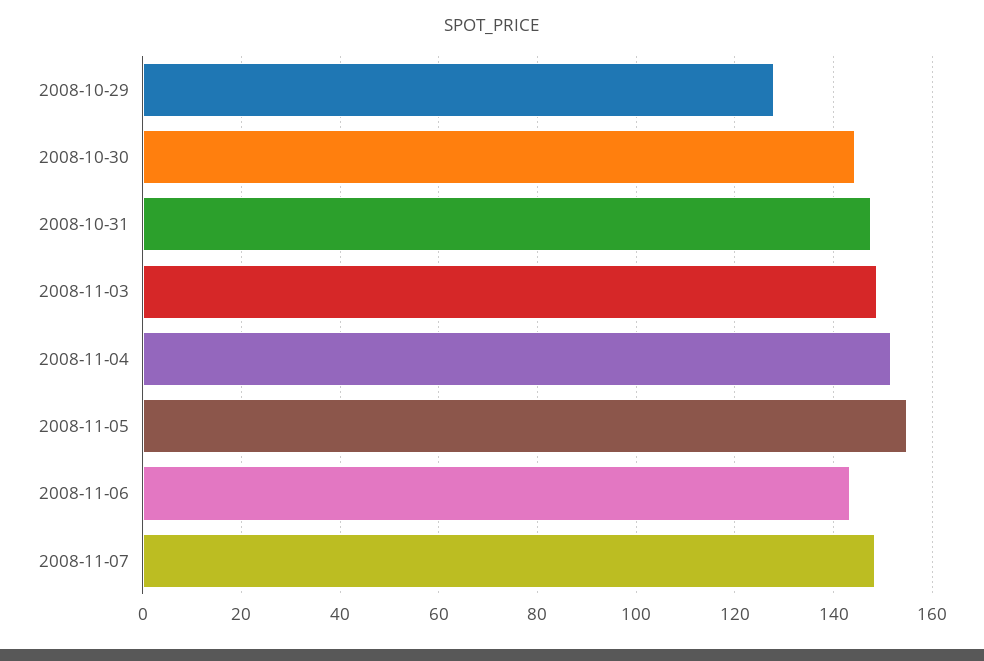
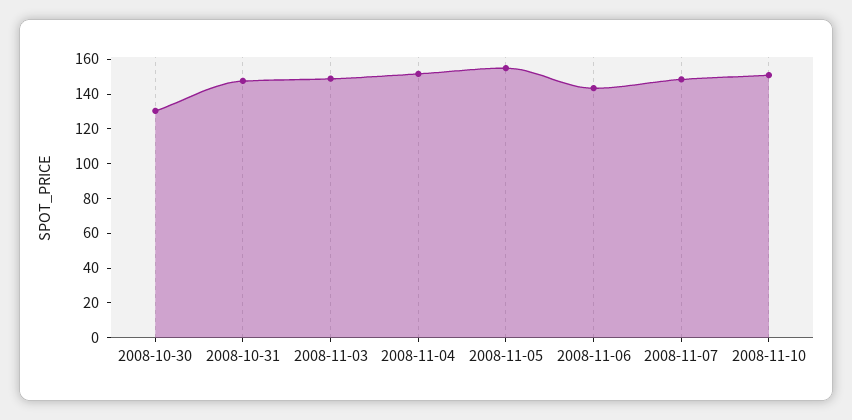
2008-10-29: 128 -> none
2008-10-30: 144 -> 130
2008-11-10: none -> 150

